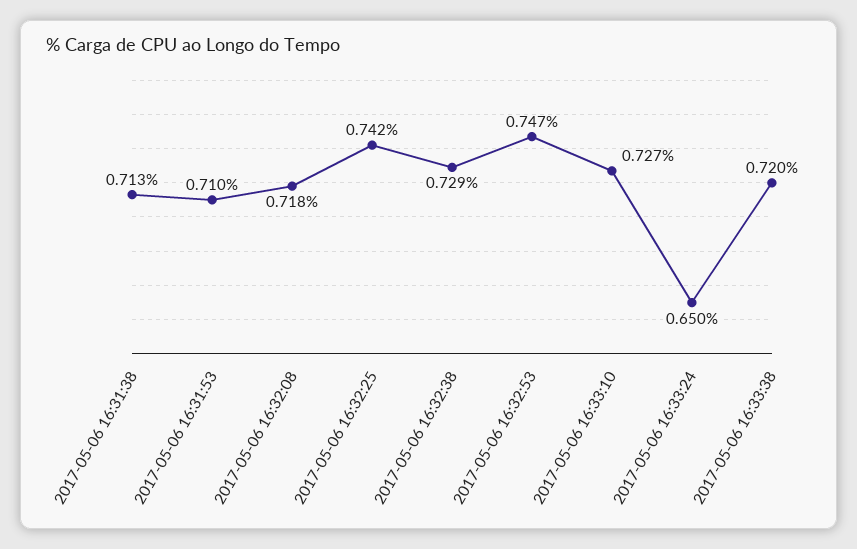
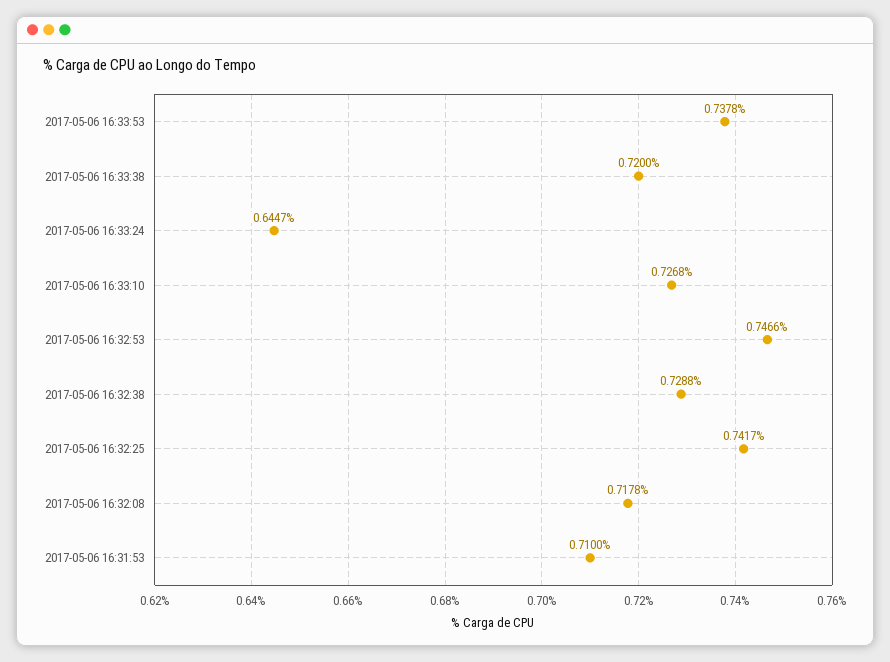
2017-05-06 16:31:38: 0.713 -> none
2017-05-06 16:33:24: 0.65 -> 0.6447
2017-05-06 16:33:53: none -> 0.7378

